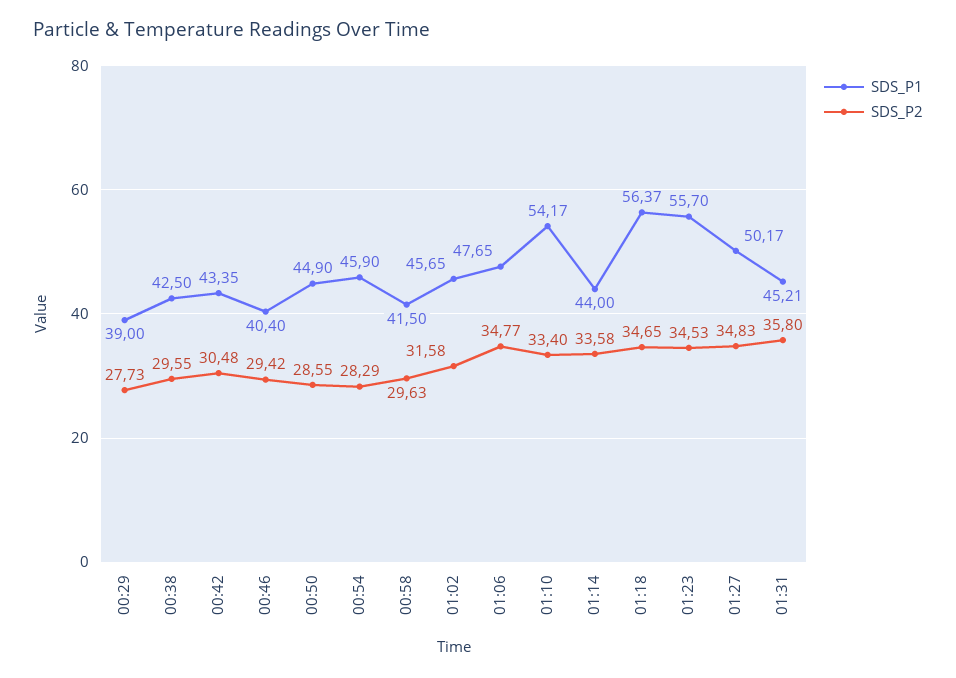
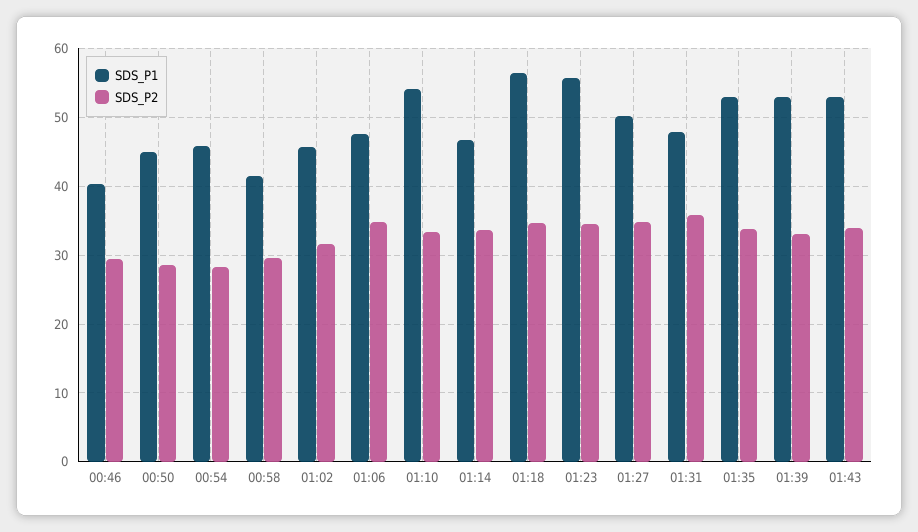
SDS_P1, 00:29: 39 -> none
SDS_P2, 00:29: 27.73 -> none
SDS_P1, 00:38: 42.5 -> none
SDS_P2, 00:38: 29.55 -> none
SDS_P1, 00:42: 43.35 -> none
SDS_P2, 00:42: 30.48 -> none
SDS_P1, 01:14: 44 -> 47
SDS_P1, 01:31: 45.21 -> 48
SDS_P1, 01:35: none -> 53
SDS_P2, 01:35: none -> 34
SDS_P1, 01:39: none -> 53
SDS_P2, 01:39: none -> 33
SDS_P1, 01:43: none -> 53
SDS_P2, 01:43: none -> 34

